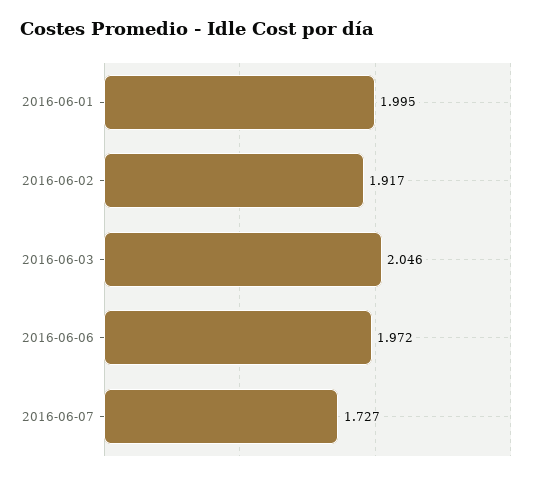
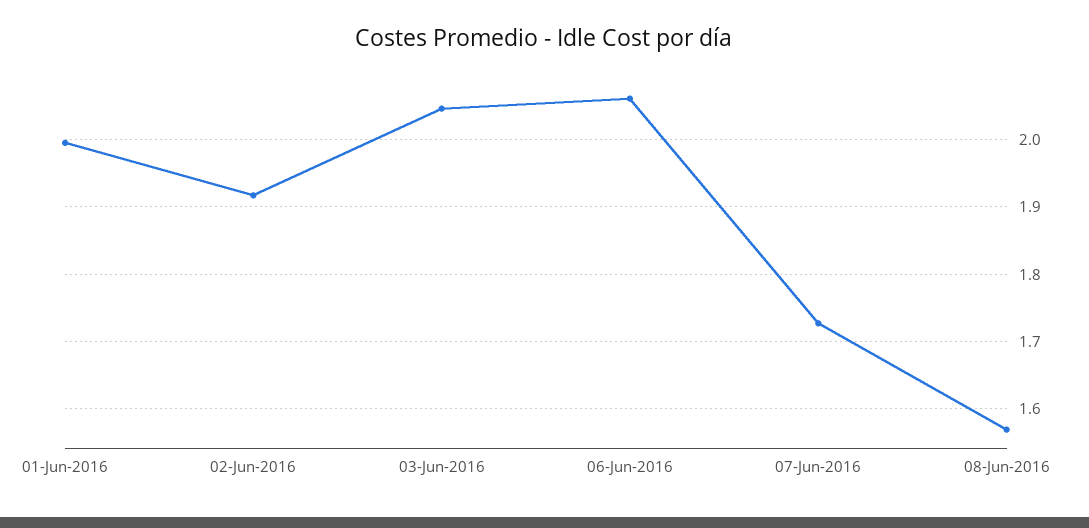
2016-06-06: 1.972 -> 2.06
08-Jun-2016: none -> 1.57

